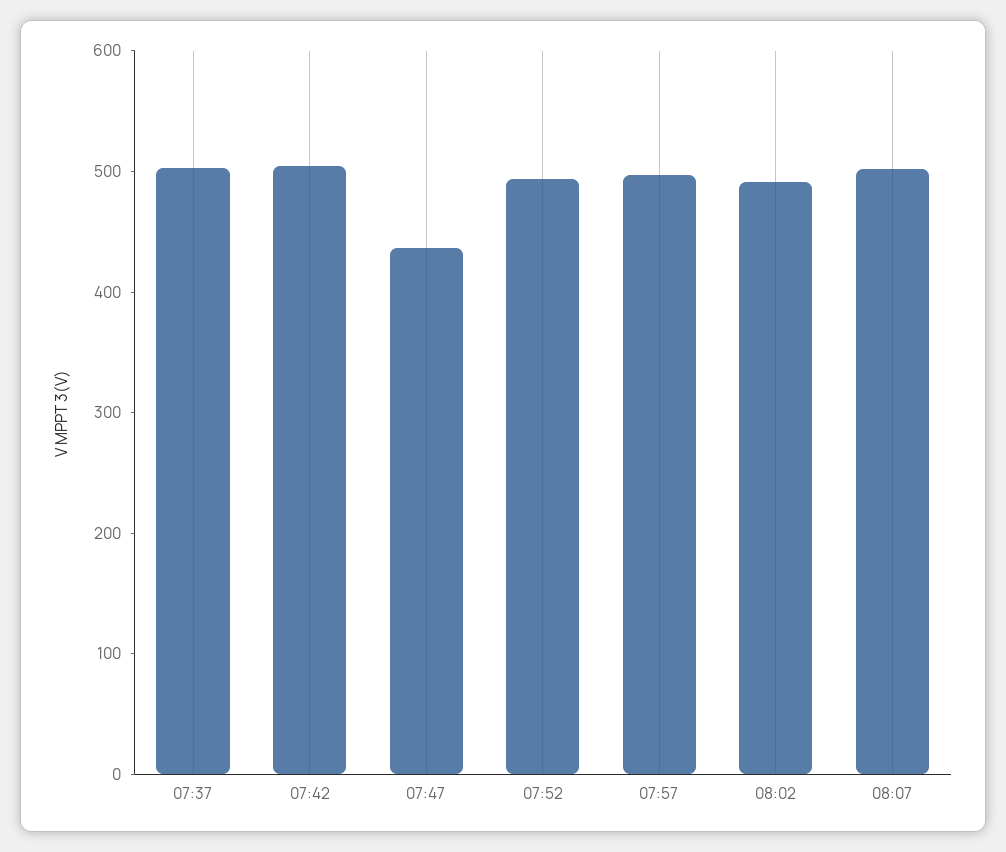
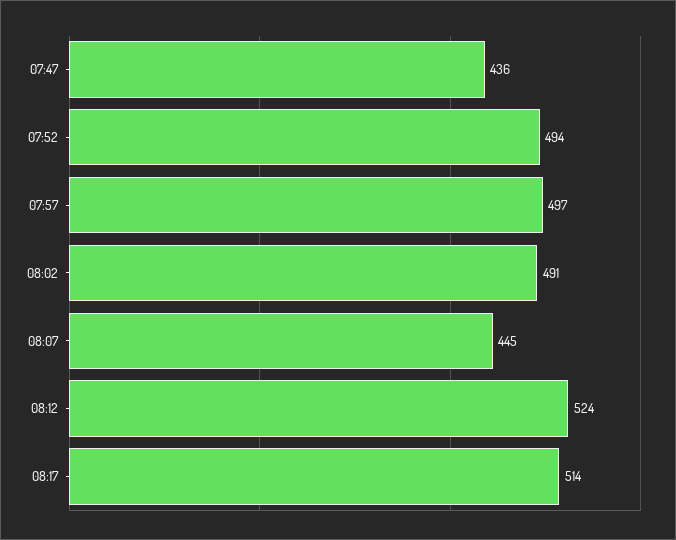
07:37: 500 -> none
07:42: 500 -> none
08:07: 500 -> 445
08:12: none -> 524
08:17: none -> 514

